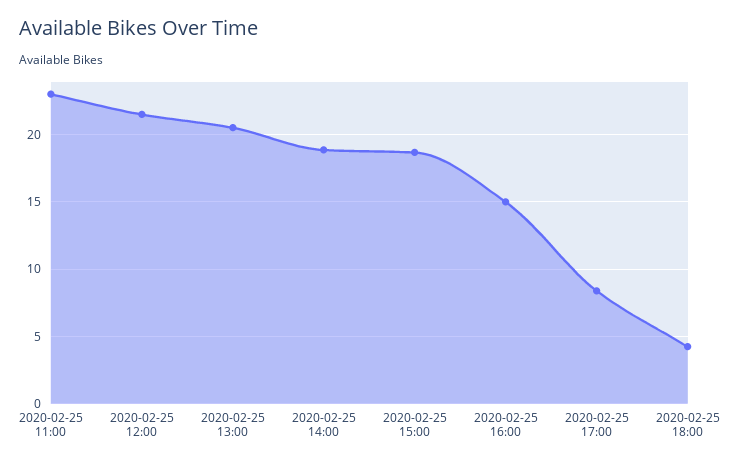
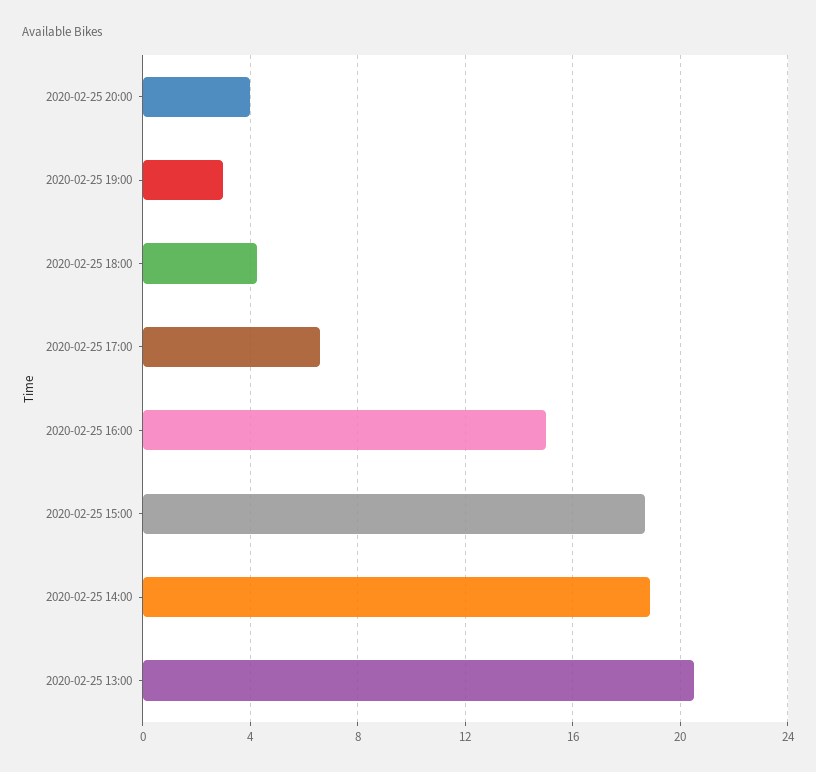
2020-02-25 11:00: 23 -> none
2020-02-25 12:00: 21.5 -> none
2020-02-25 17:00: 8.5 -> 6.5
2020-02-25 20:00: none -> 4
2020-02-25 19:00: none -> 3

